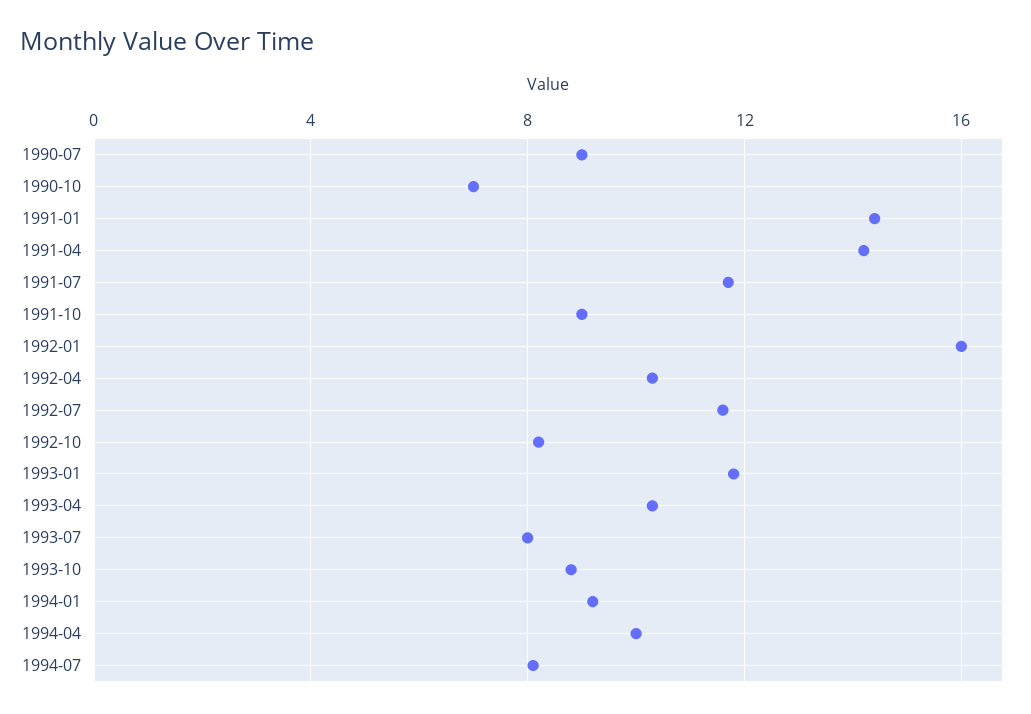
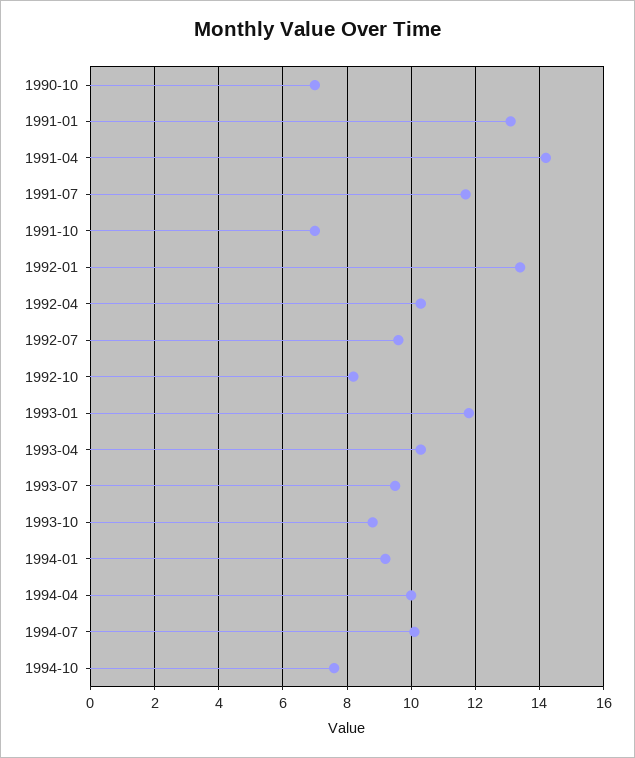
1990-07: 9 -> none
1991-01: 14.5 -> 13
1991-10: 9 -> 7
1992-01: 16 -> 13.5
1992-07: 11.5 -> 9.5
1993-07: 8 -> 9.5
1994-07: 8 -> 10
1994-10: none -> 7.5

